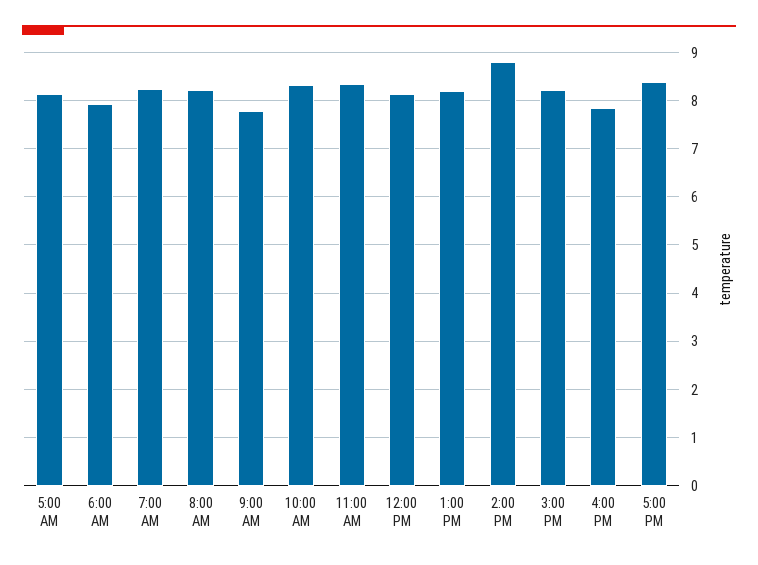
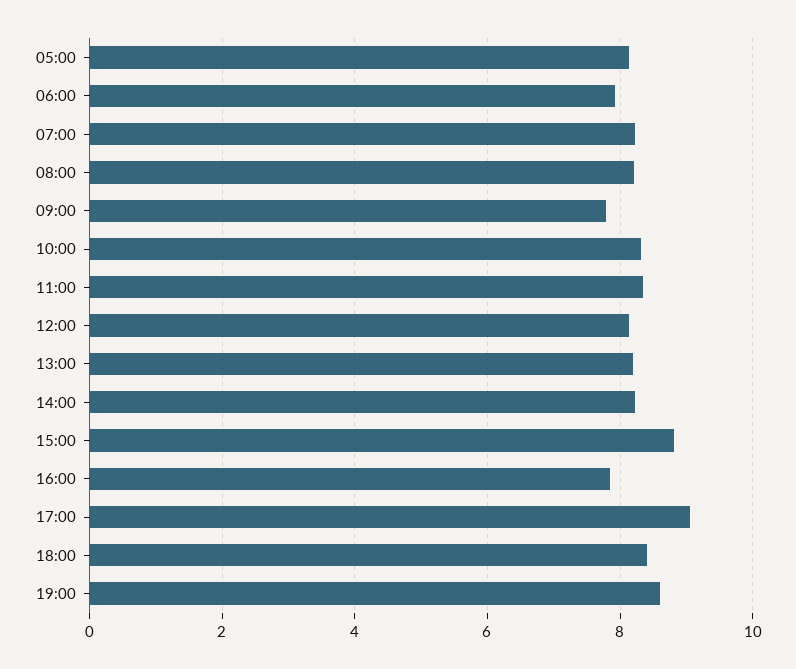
2:00 PM: 8.8 -> 8.2
3:00 PM: 8.2 -> 8.8
5:00 PM: 8.4 -> 9
18:00: none -> 8.4
19:00: none -> 8.6

